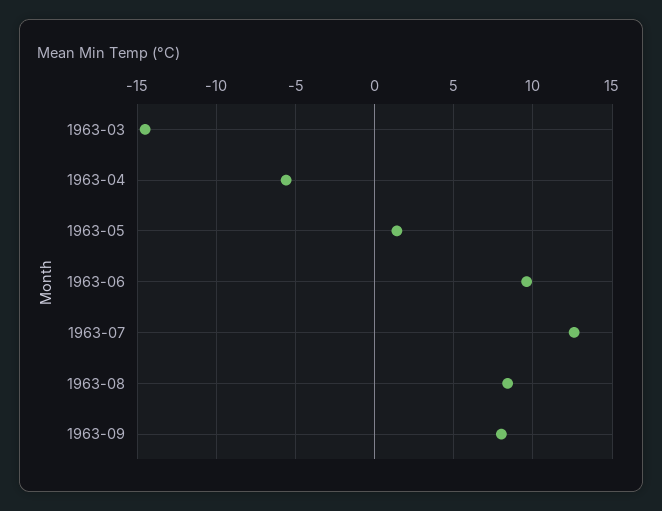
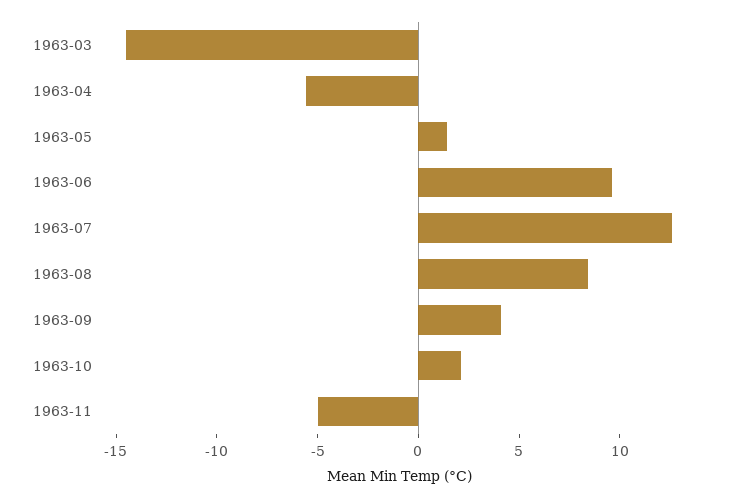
1963-09: 8 -> 4
1963-10: none -> 2
1963-11: none -> -5

